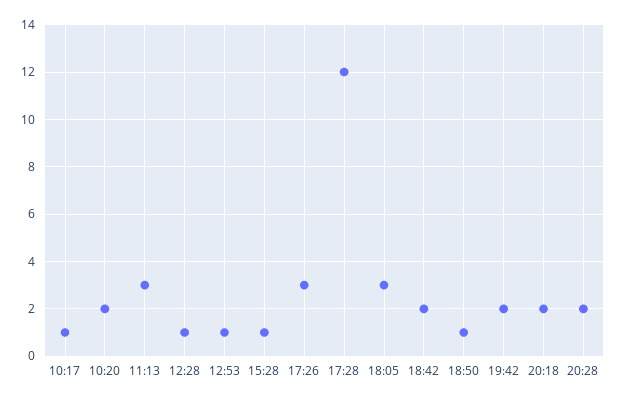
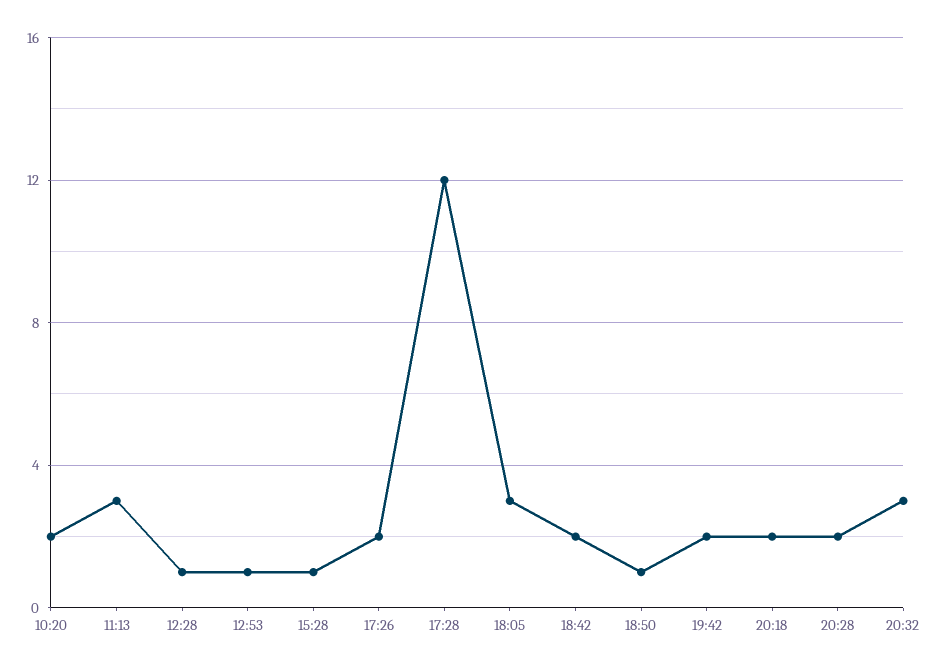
10:17: 1 -> none
17:26: 3 -> 2
20:32: none -> 3

